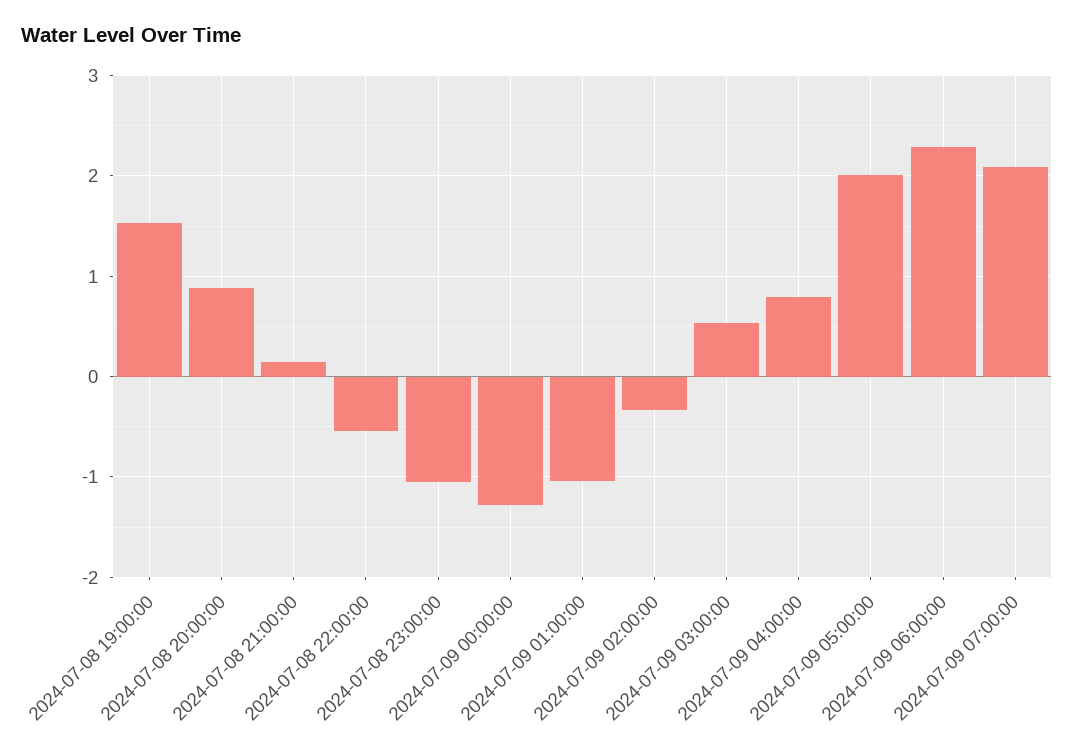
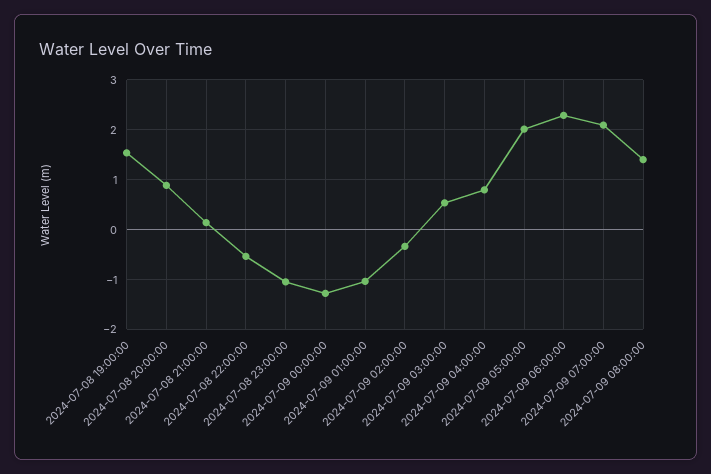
2024-07-09 08:00:00: none -> 1.4

